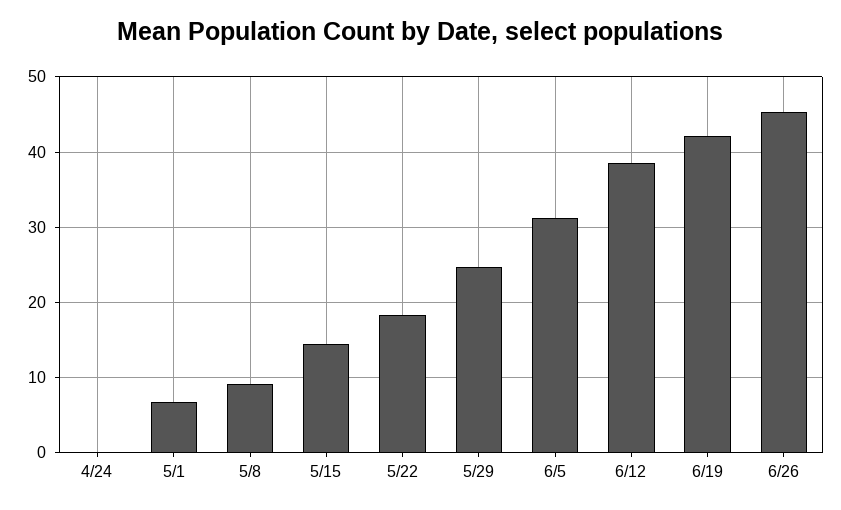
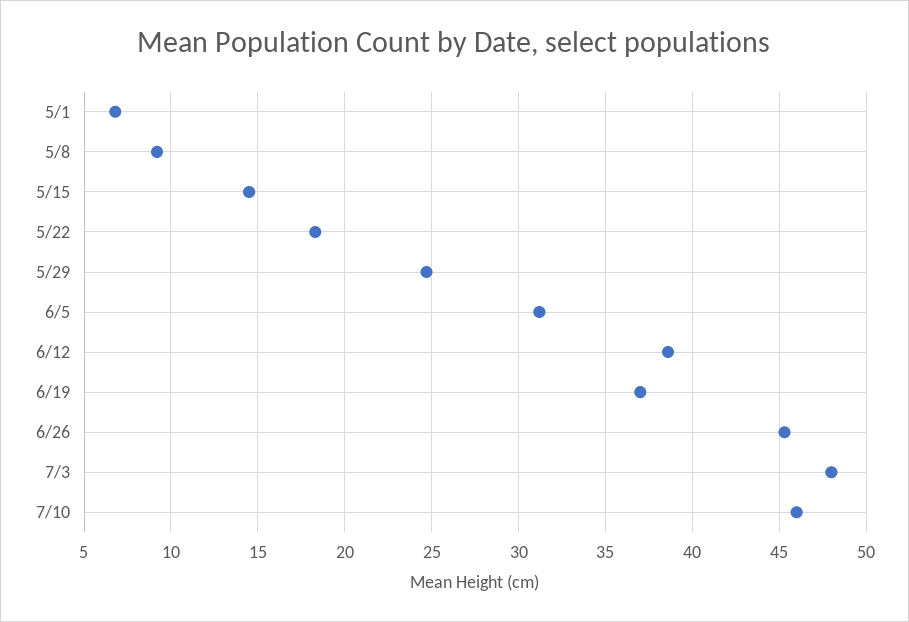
4/24: 0 -> none
6/19: 42 -> 37
7/3: none -> 48
7/10: none -> 46

